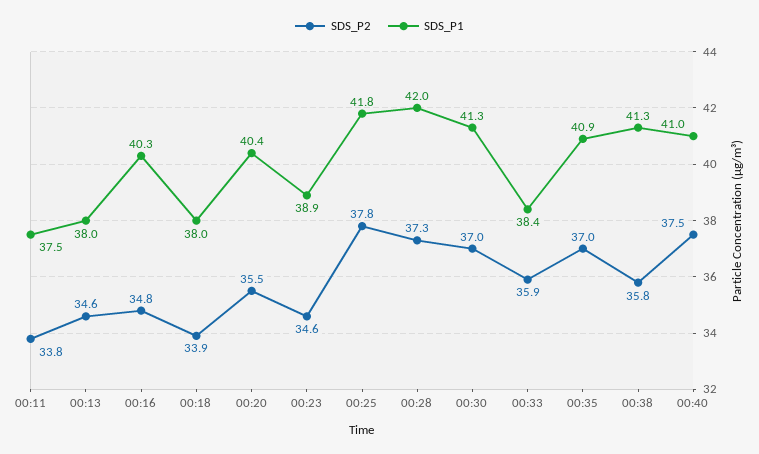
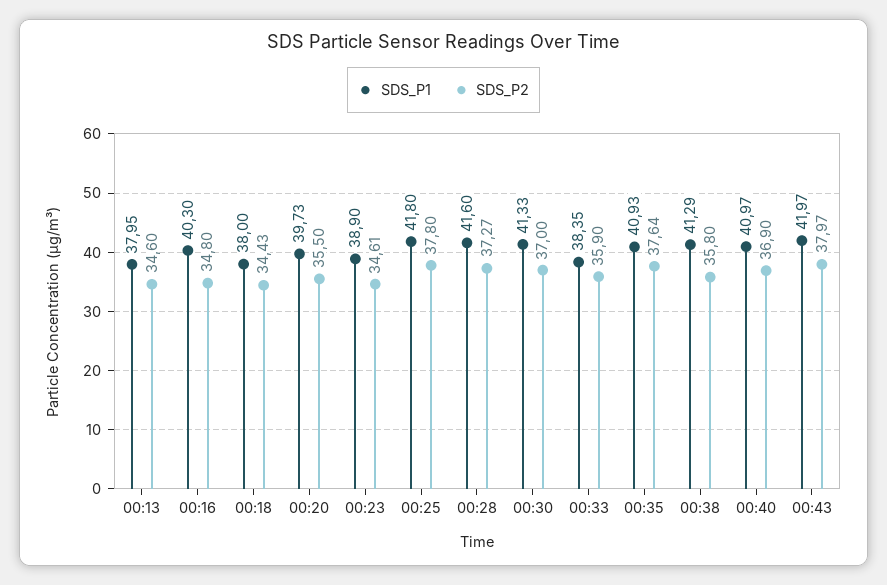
SDS_P2, 00:11: 33.8 -> none
SDS_P1, 00:11: 37.5 -> none
SDS_P2, 00:18: 33.9 -> 34.43
SDS_P1, 00:20: 40.4 -> 39.73
SDS_P1, 00:28: 42 -> 41.6
SDS_P2, 00:35: 37 -> 37.64
SDS_P2, 00:40: 37.5 -> 36.9
SDS_P1, 00:43: none -> 41.97
SDS_P2, 00:43: none -> 37.97

